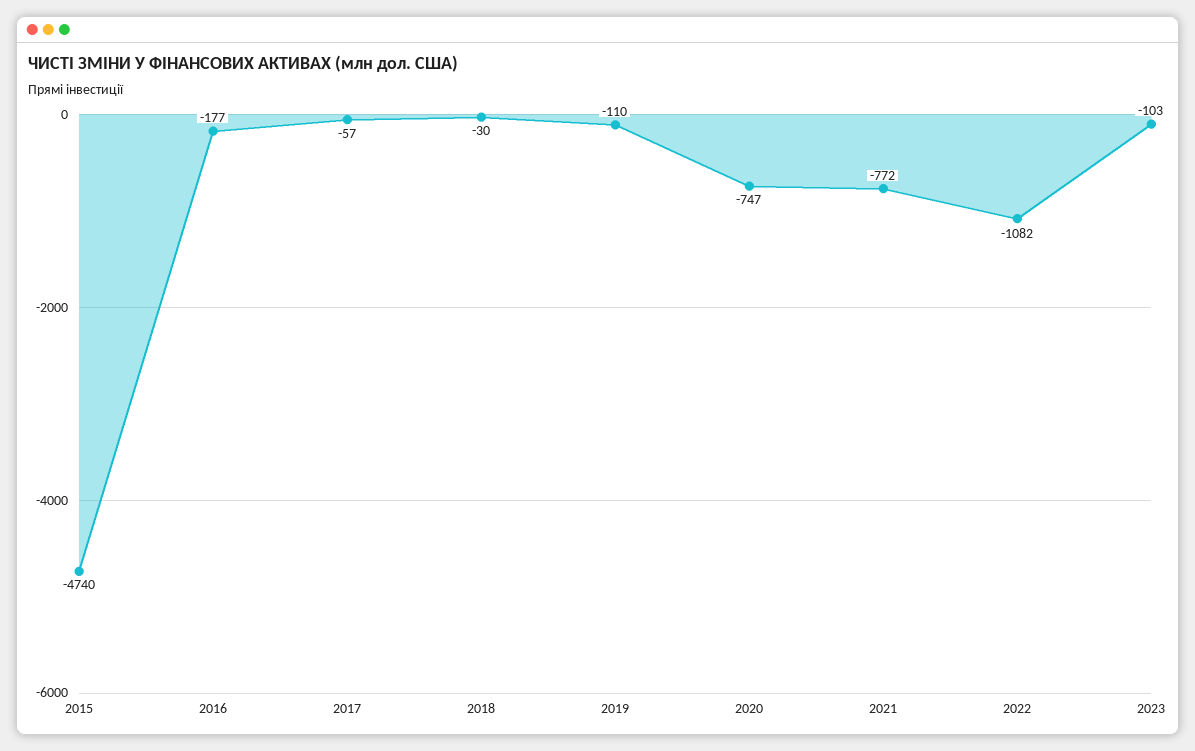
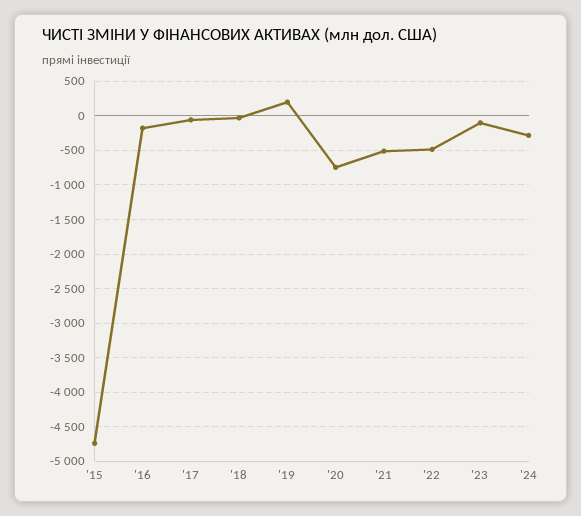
2019: -110 -> 200
2021: -772 -> -500
2022: -1082 -> -500
'24: none -> -300

